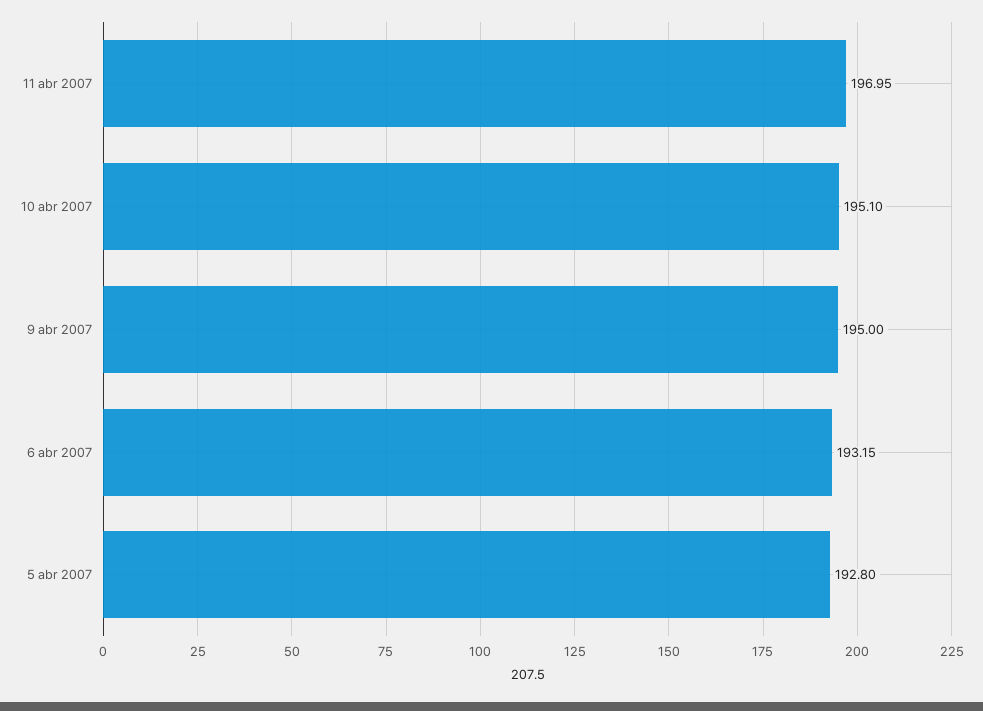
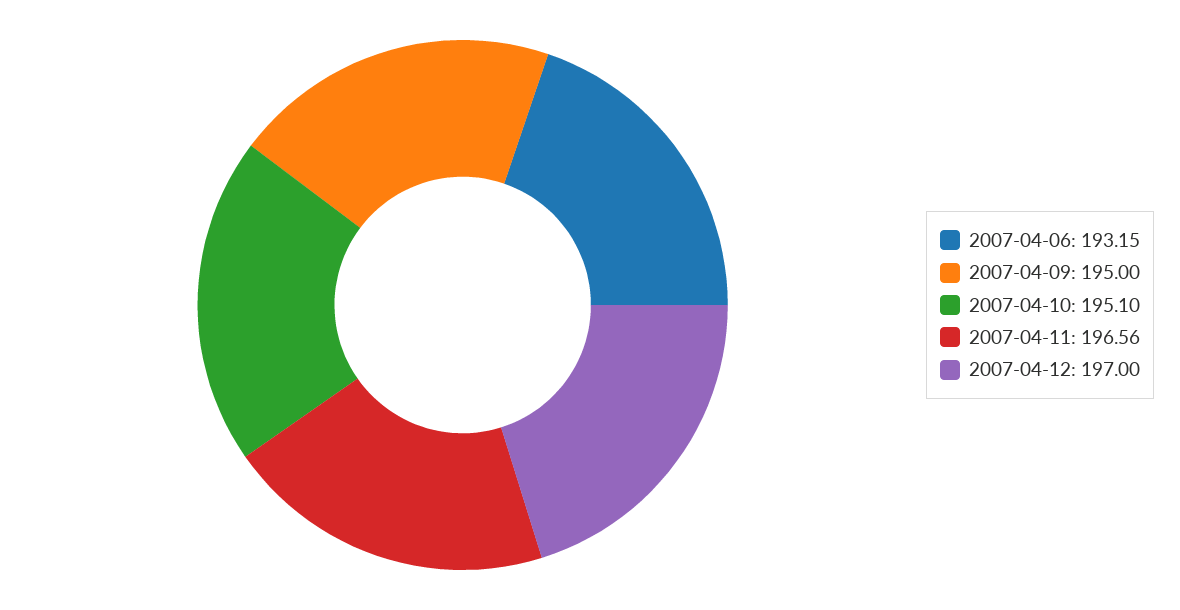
11 abr 2007: 196.95 -> 196.56
5 abr 2007: 192.8 -> none
2007-04-12: none -> 197

